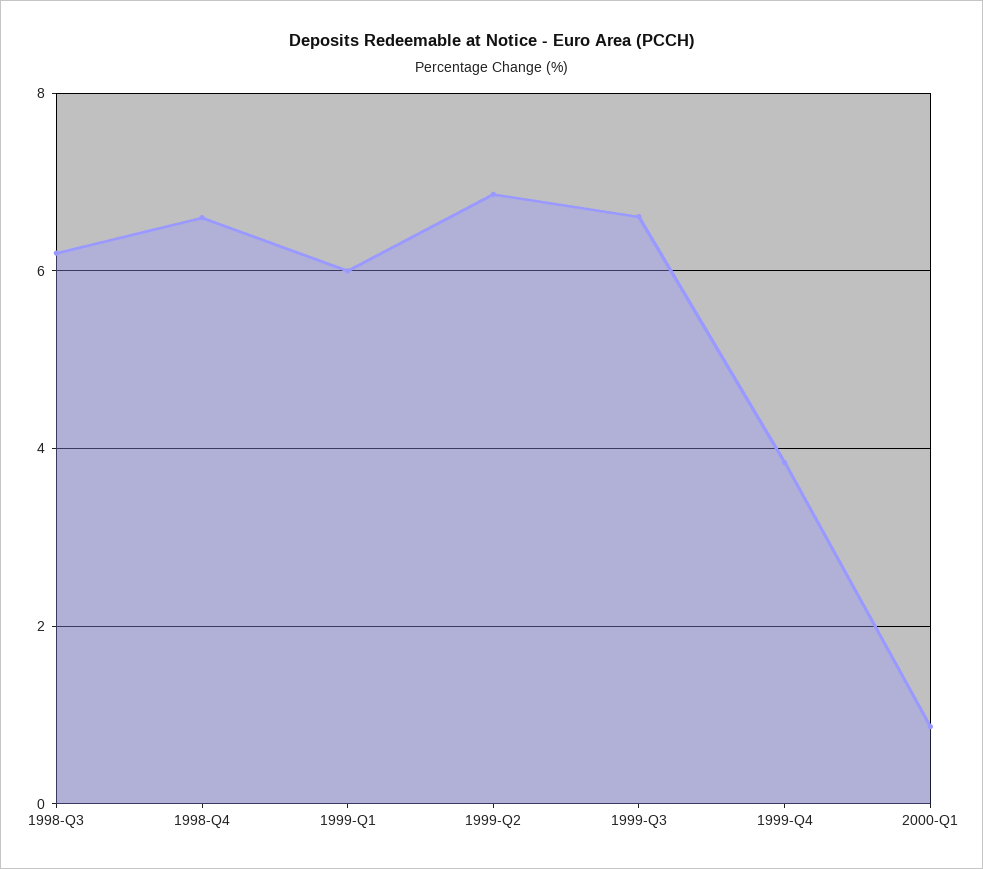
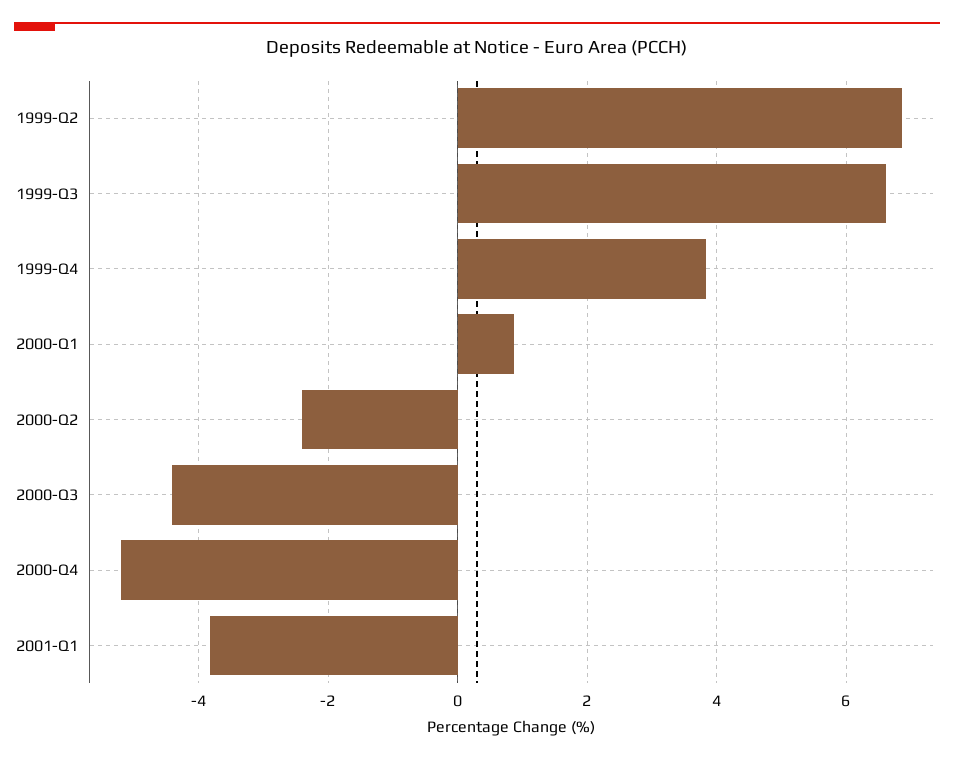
1998-Q3: 6.2 -> none
1998-Q4: 6.6 -> none
1999-Q1: 6 -> none
2000-Q2: none -> -2.4
2000-Q3: none -> -4.4
2000-Q4: none -> -5.2
2001-Q1: none -> -3.8

